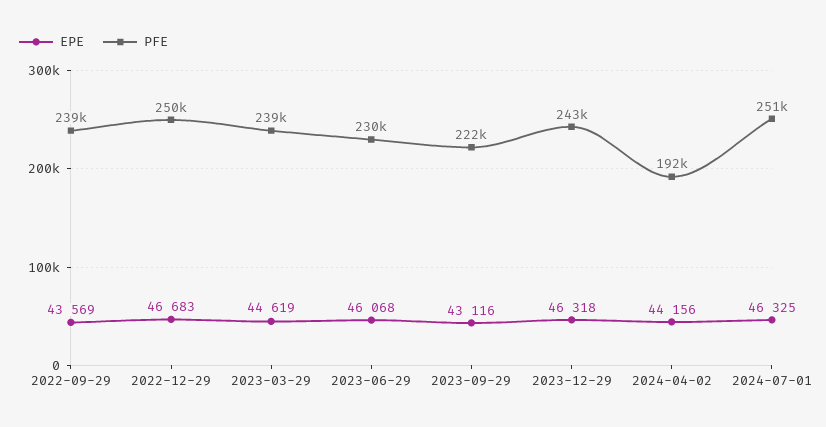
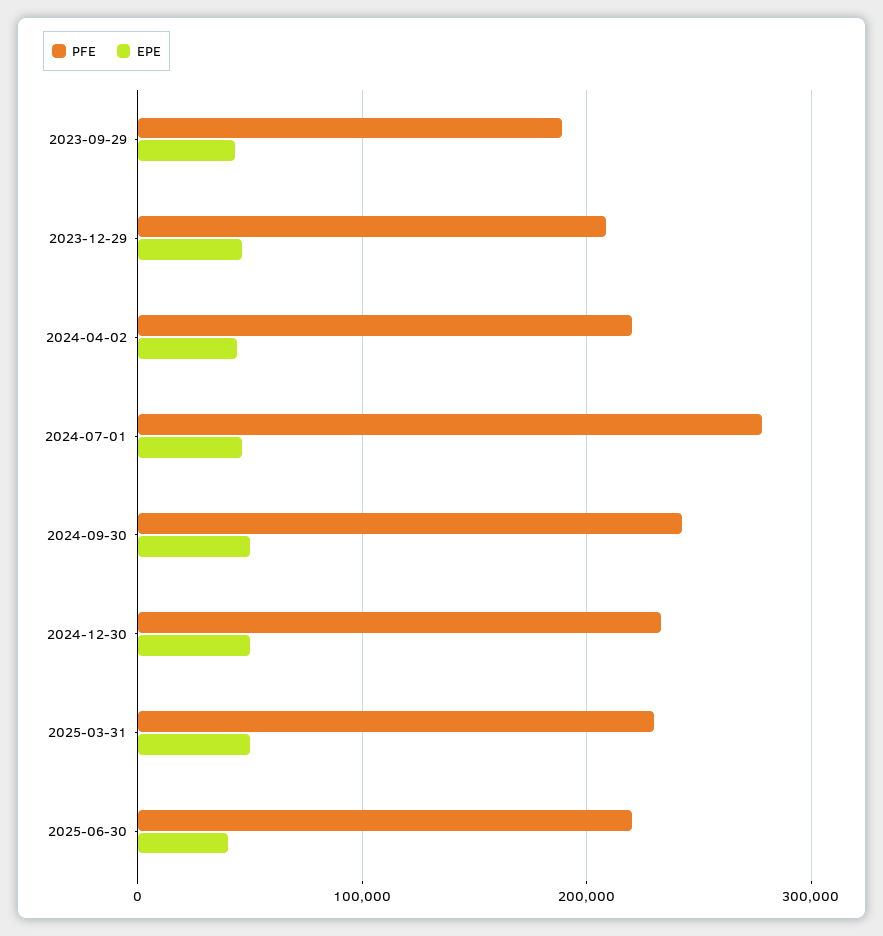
EPE, 2022-09-29: 43569 -> none
PFE, 2022-09-29: 239000 -> none
EPE, 2022-12-29: 46683 -> none
PFE, 2022-12-29: 250000 -> none
EPE, 2023-03-29: 44619 -> none
PFE, 2023-03-29: 239000 -> none
EPE, 2023-06-29: 46068 -> none
PFE, 2023-06-29: 230000 -> none
PFE, 2023-09-29: 222000 -> 190000
PFE, 2023-12-29: 243000 -> 210000
PFE, 2024-04-02: 192000 -> 220000
PFE, 2024-07-01: 251000 -> 280000
PFE, 2024-09-30: none -> 240000
EPE, 2024-09-30: none -> 50000
PFE, 2024-12-30: none -> 230000
EPE, 2024-12-30: none -> 50000
PFE, 2025-03-31: none -> 230000
EPE, 2025-03-31: none -> 50000
PFE, 2025-06-30: none -> 220000
EPE, 2025-06-30: none -> 40000

